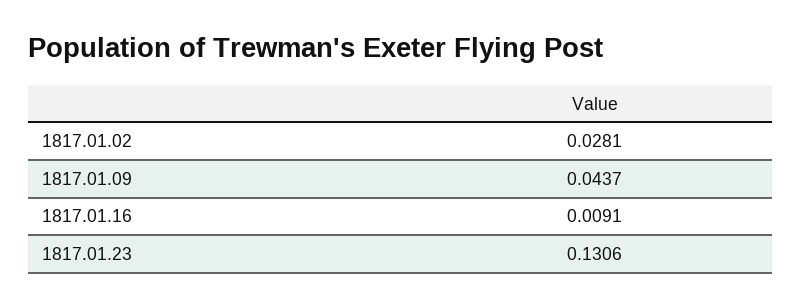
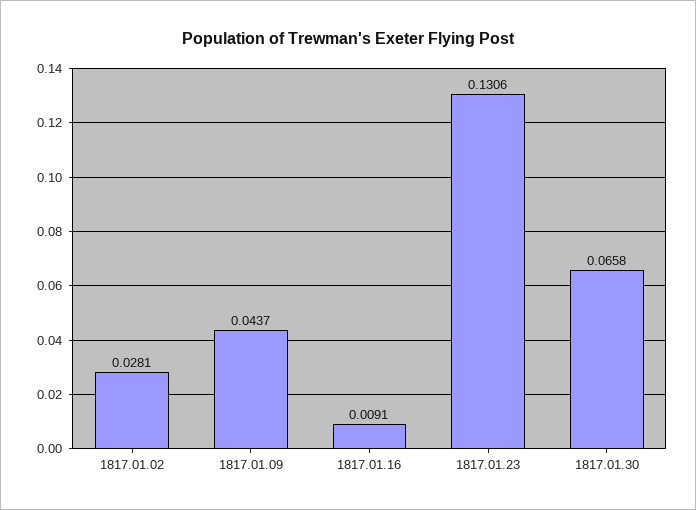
1817.01.30: none -> 0.0658

